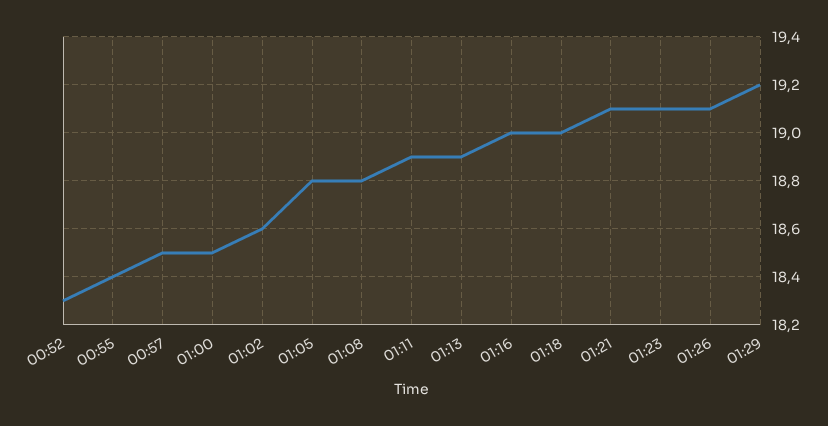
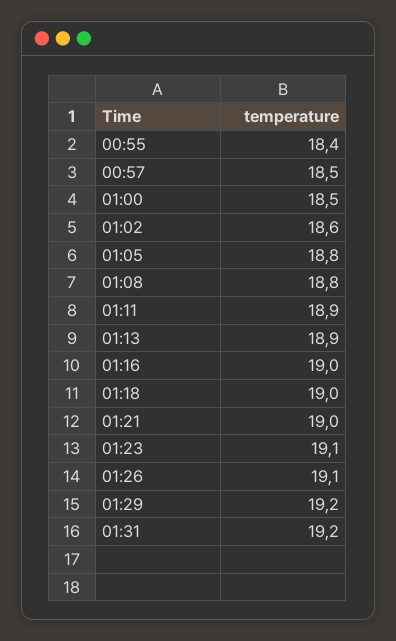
00:52: 18.3 -> none
01:21: 19.1 -> 19
01:31: none -> 19.2

